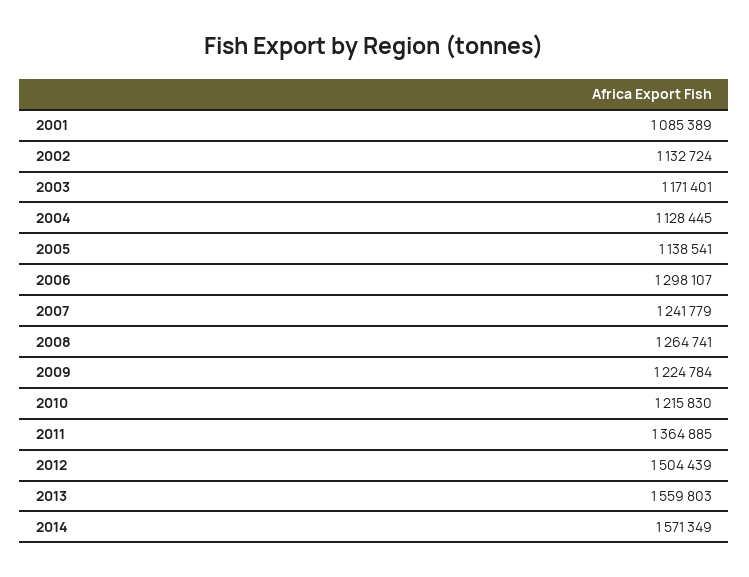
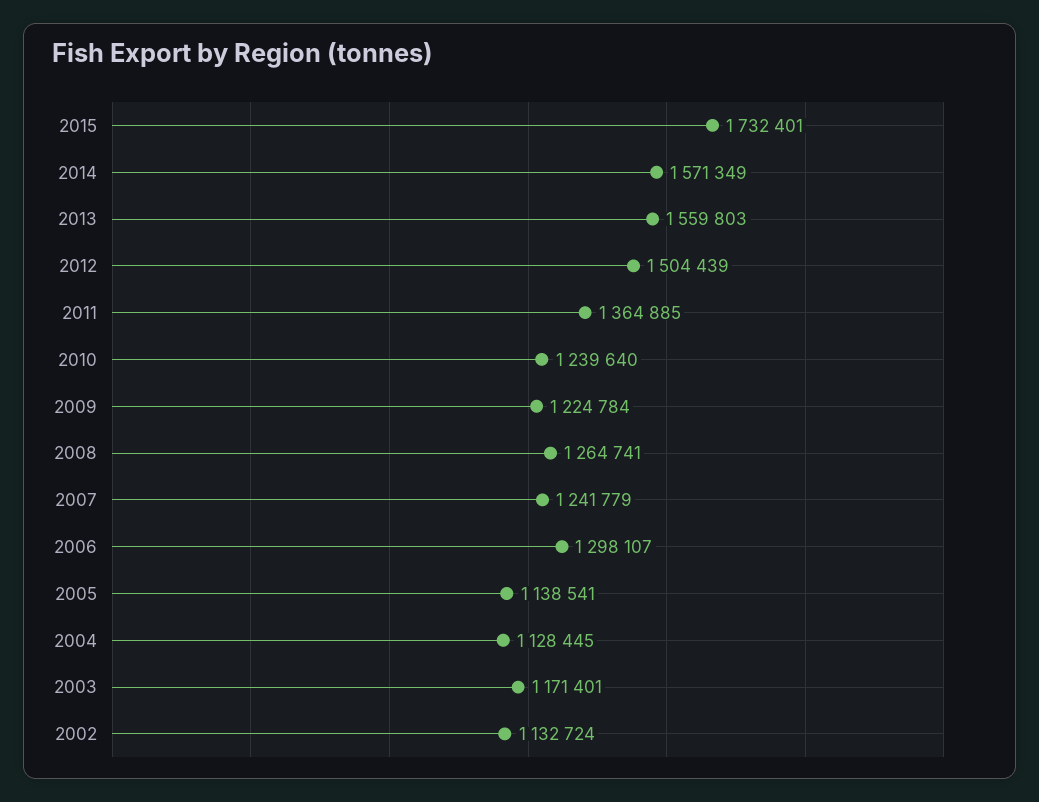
2001: 1085389 -> none
2010: 1215830 -> 1239640
2015: none -> 1732401

